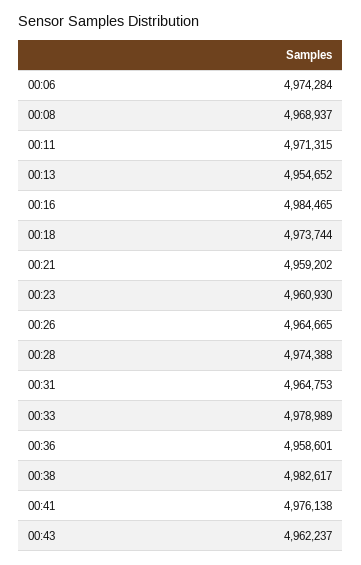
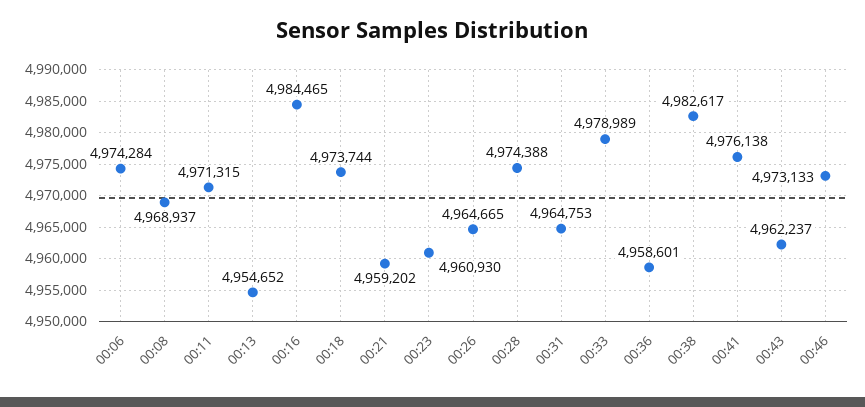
00:46: none -> 4973133

